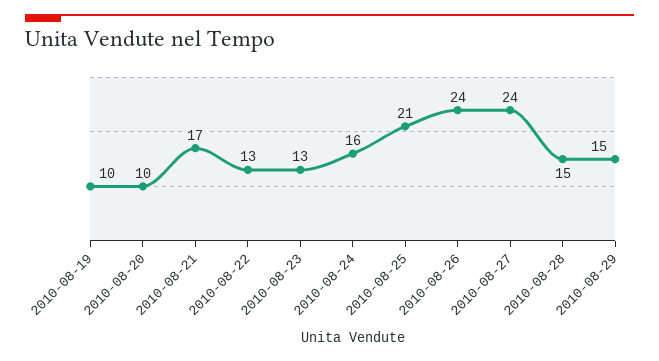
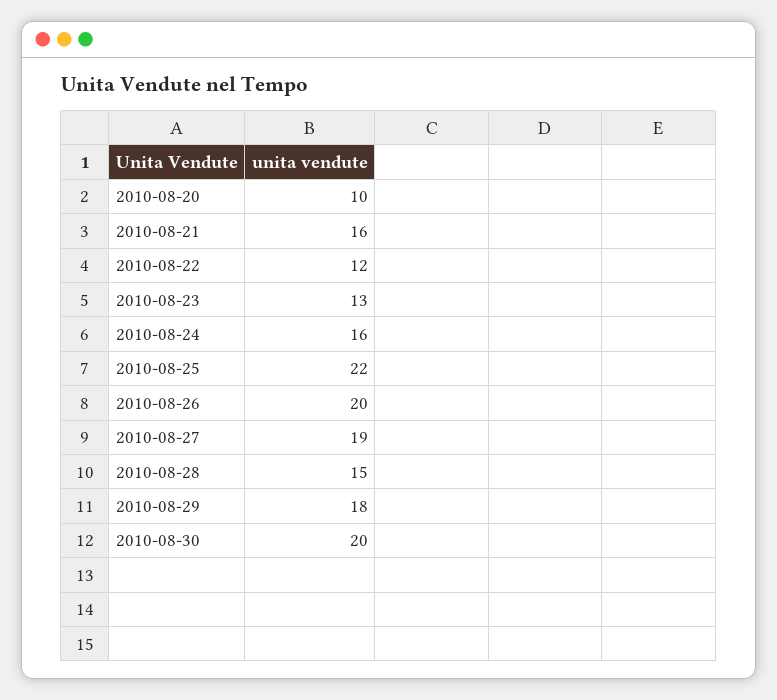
2010-08-19: 10 -> none
2010-08-21: 17 -> 16
2010-08-22: 13 -> 12
2010-08-25: 21 -> 22
2010-08-26: 24 -> 20
2010-08-27: 24 -> 19
2010-08-29: 15 -> 18
2010-08-30: none -> 20

